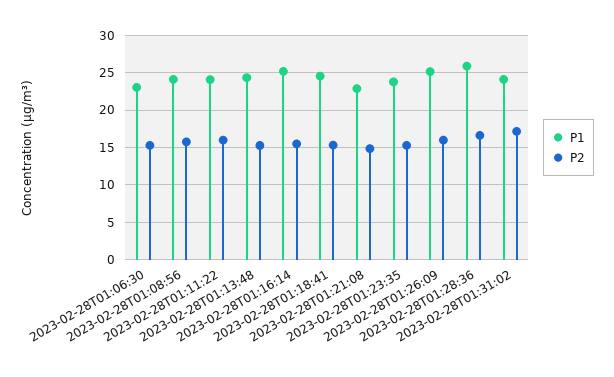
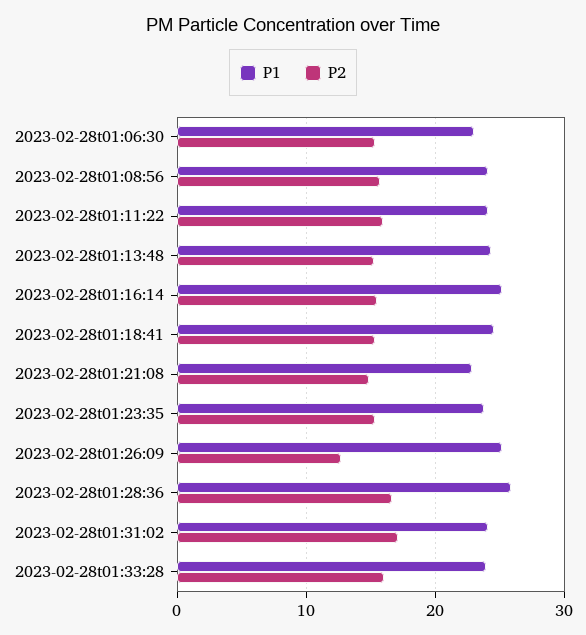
P2, 2023-02-28T01:26:09: 16 -> 13
P1, 2023-02-28t01:33:28: none -> 24
P2, 2023-02-28t01:33:28: none -> 16

